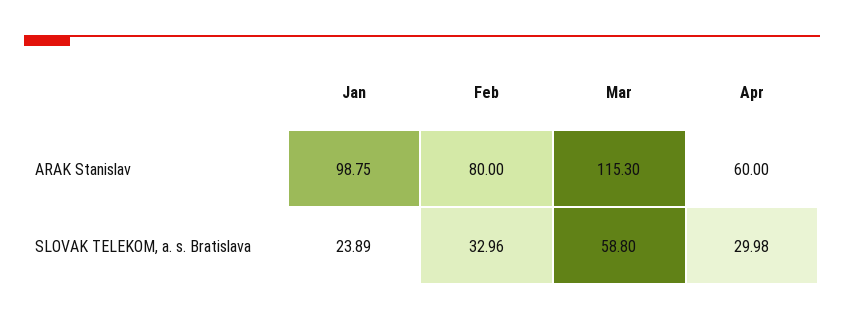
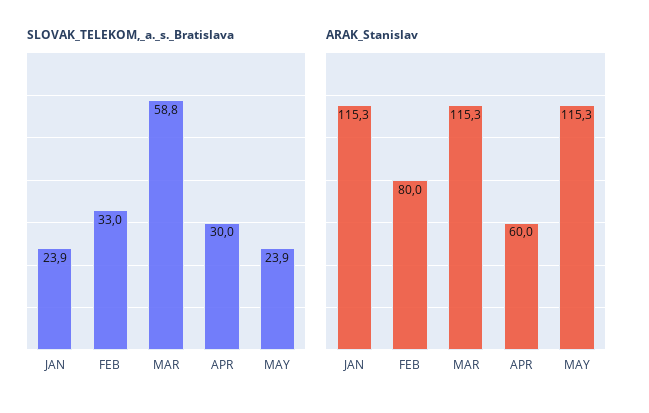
ARAK Stanislav, Jan: 98.75 -> 115.3
SLOVAK TELEKOM, a. s. Bratislava, MAY: none -> 23.9
ARAK Stanislav, MAY: none -> 115.3

